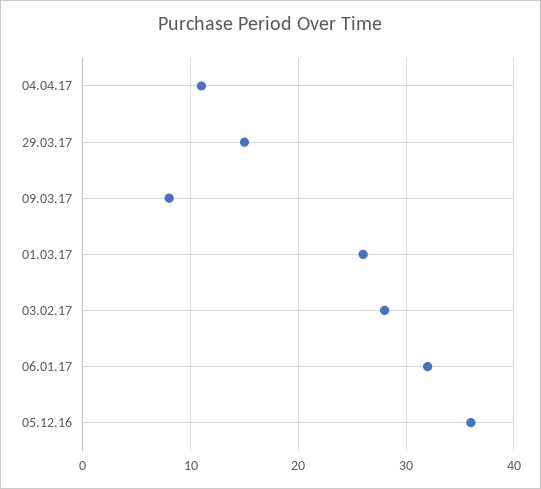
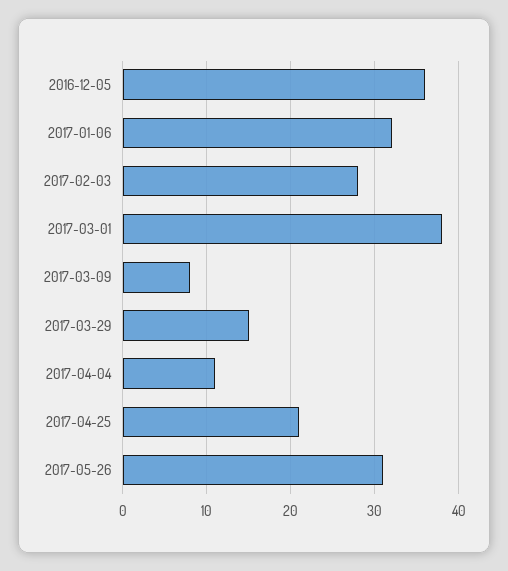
01.03.17: 26 -> 38
2017-04-25: none -> 21
2017-05-26: none -> 31

